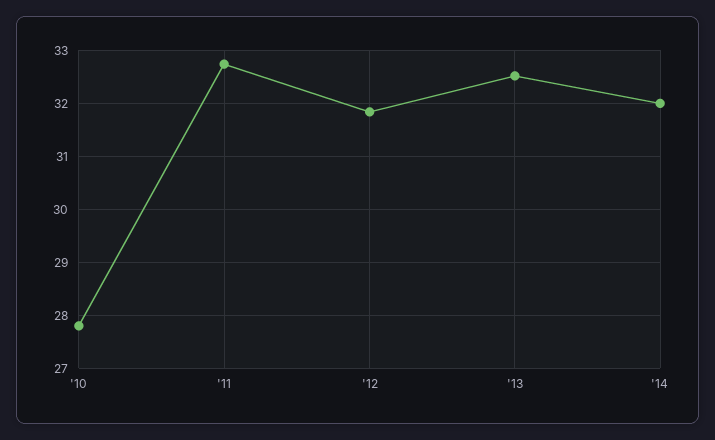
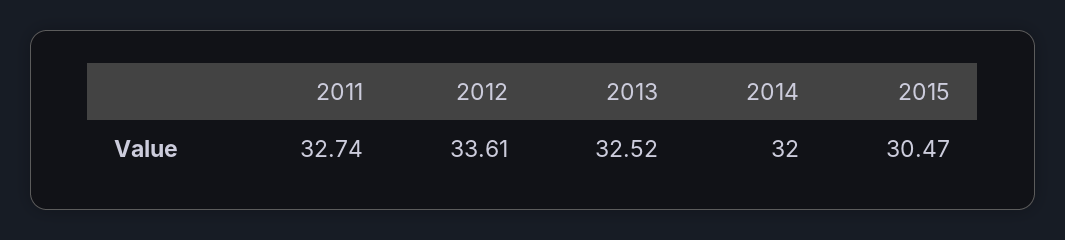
'10: 27.8 -> none
'12: 31.8 -> 33.61
2015: none -> 30.47

